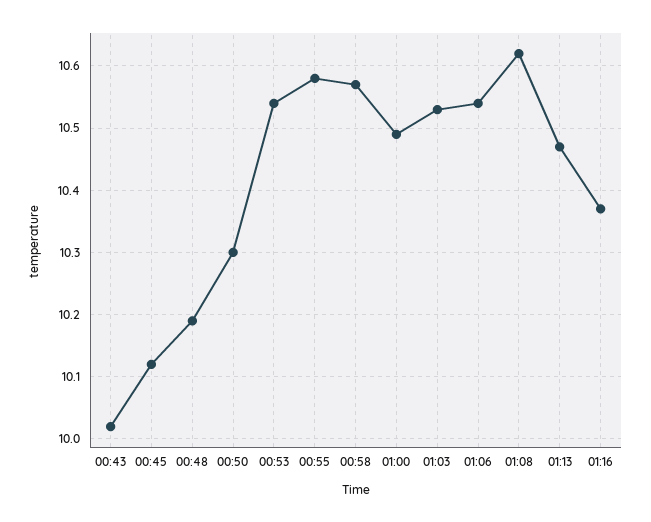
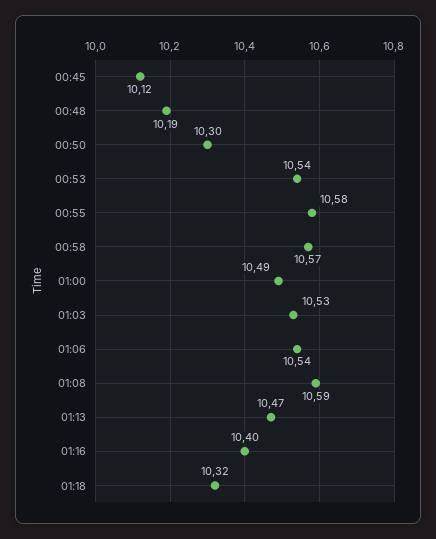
00:43: 10.02 -> none
01:08: 10.62 -> 10.59
01:16: 10.37 -> 10.4
01:18: none -> 10.32

